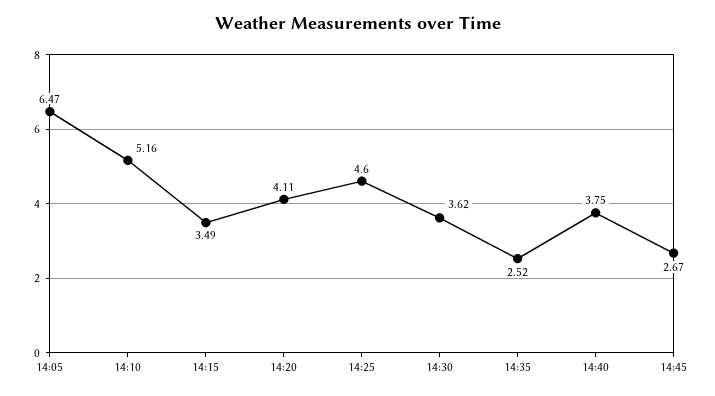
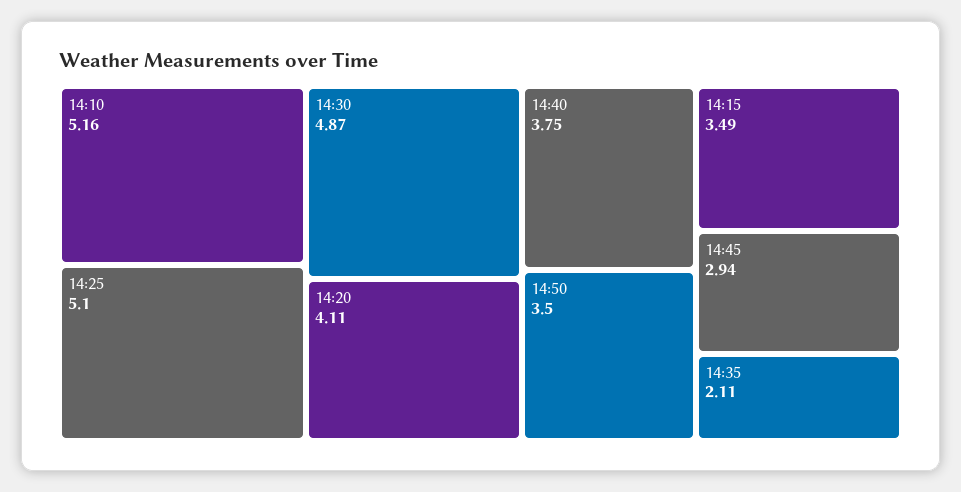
14:05: 6.47 -> none
14:25: 4.6 -> 5.1
14:30: 3.62 -> 4.87
14:35: 2.52 -> 2.11
14:45: 2.67 -> 2.94
14:50: none -> 3.5

